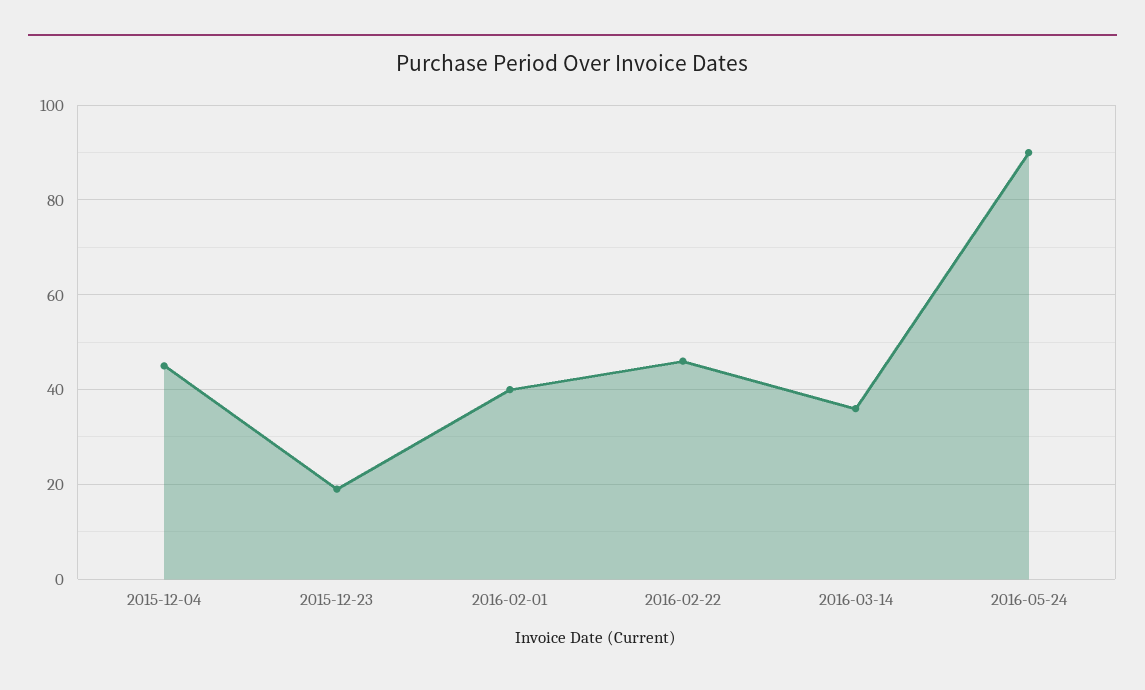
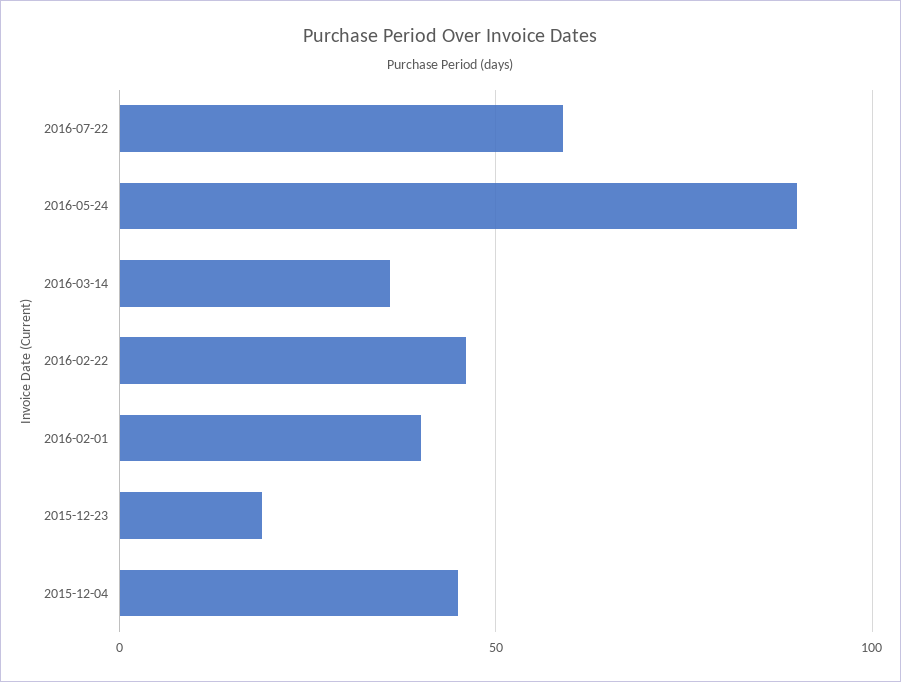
2016-07-22: none -> 60

